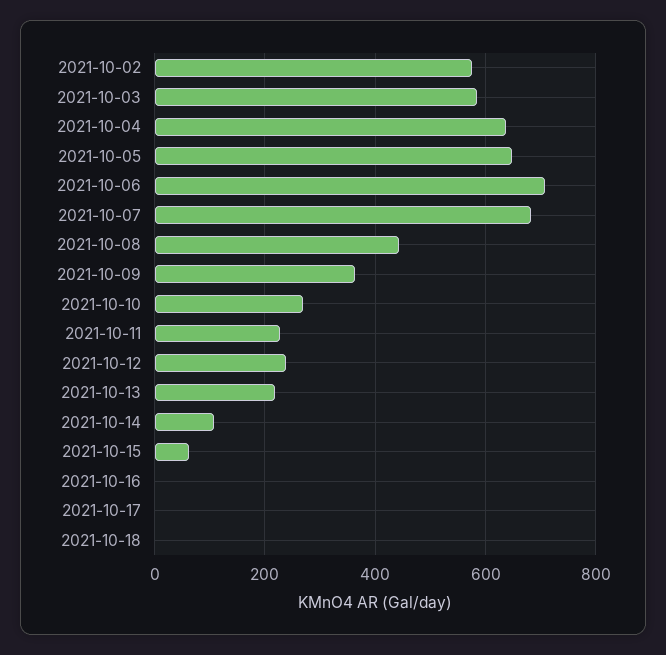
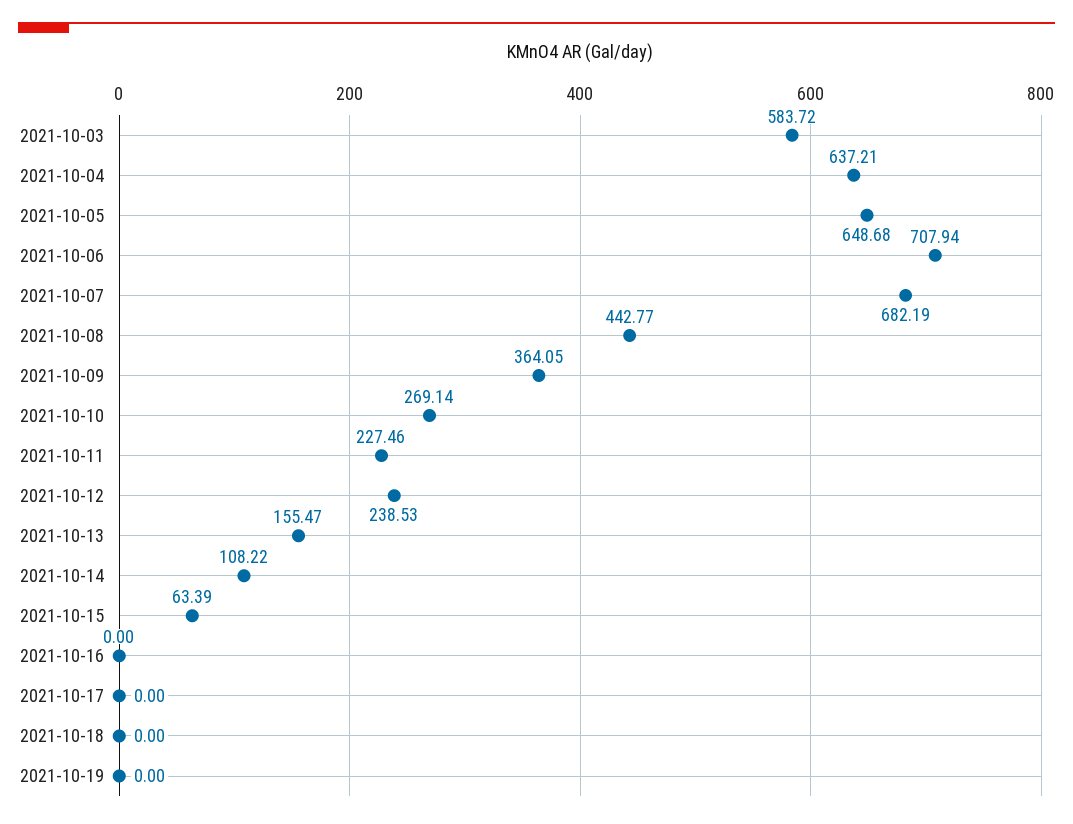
2021-10-02: 580 -> none
2021-10-13: 220 -> 155.47
2021-10-19: none -> 0

